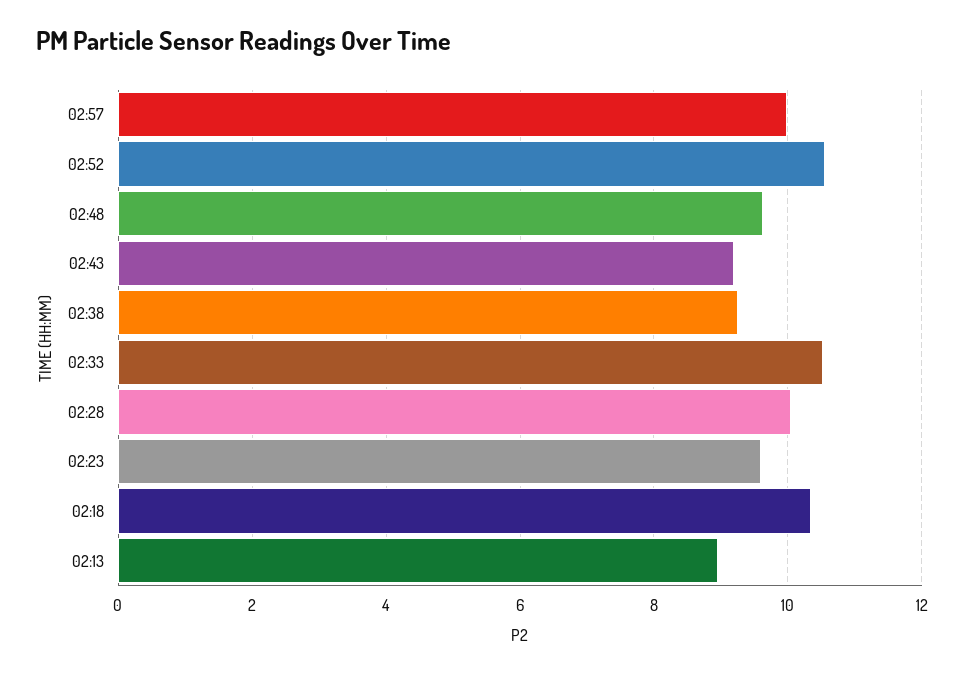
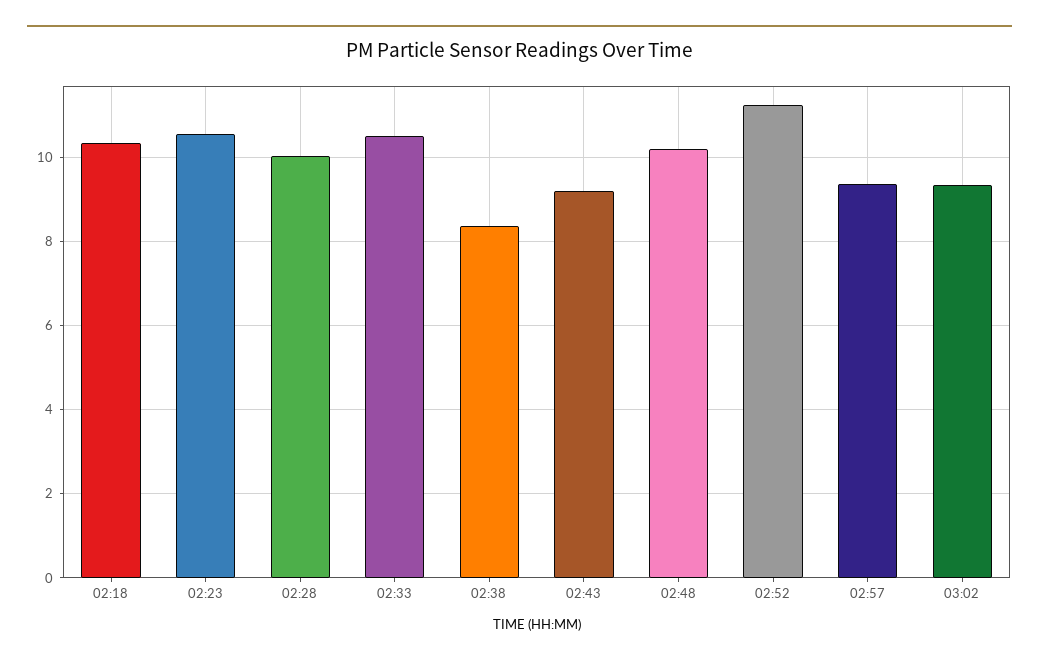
02:57: 10 -> 9.4
02:52: 10.6 -> 11.2
02:48: 9.6 -> 10.2
02:38: 9.2 -> 8.4
02:23: 9.6 -> 10.6
02:13: 9 -> none
03:02: none -> 9.4

